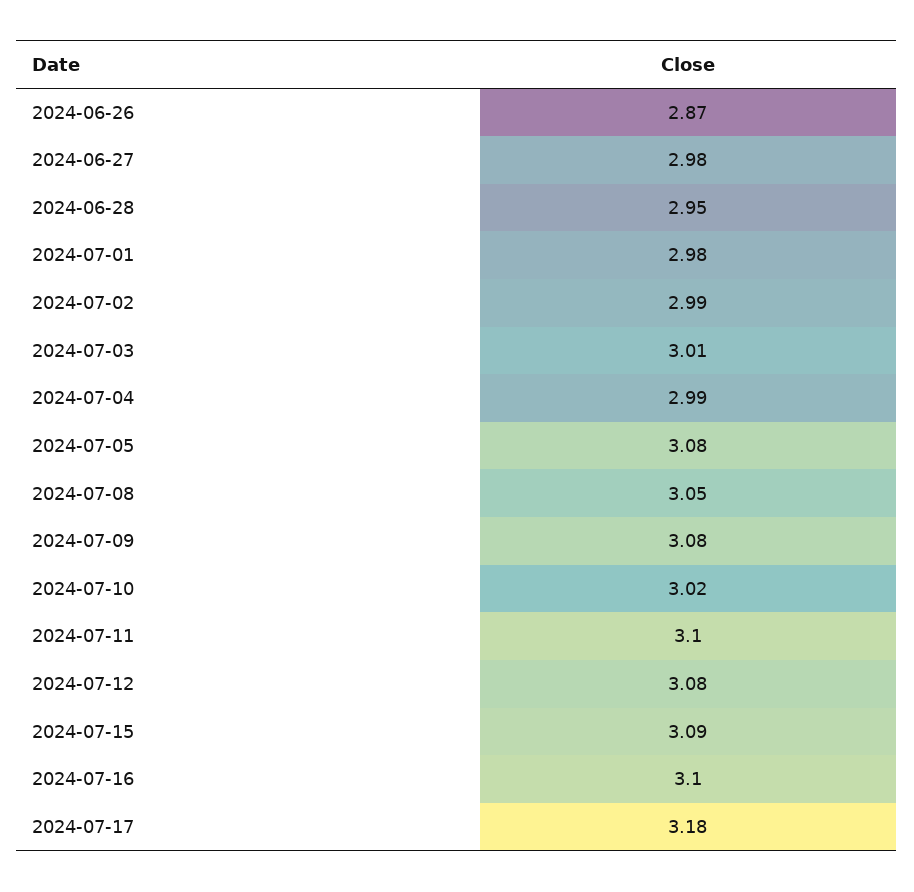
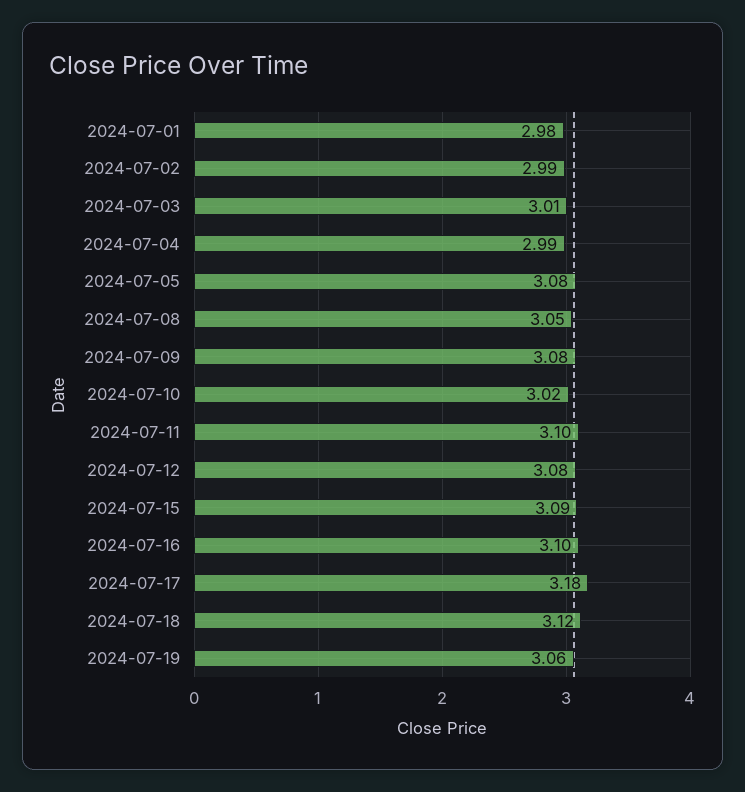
2024-06-26: 2.87 -> none
2024-06-27: 2.98 -> none
2024-06-28: 2.95 -> none
2024-07-18: none -> 3.12
2024-07-19: none -> 3.06

